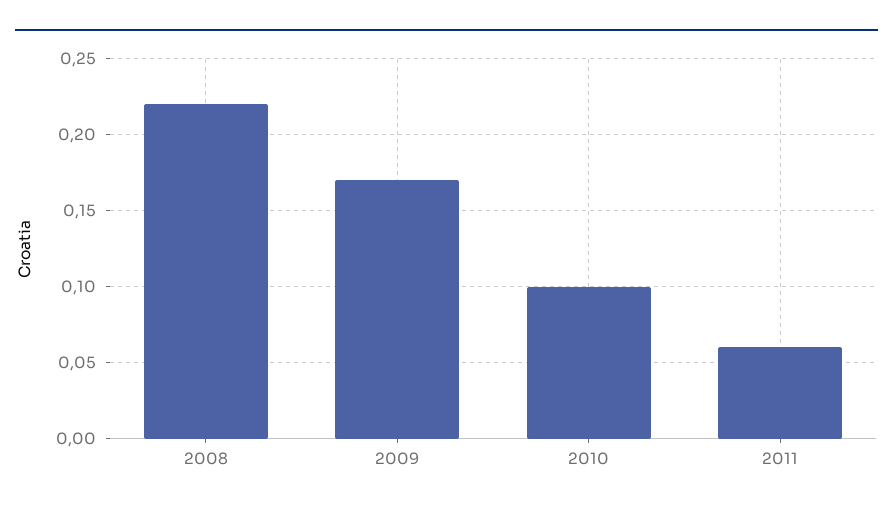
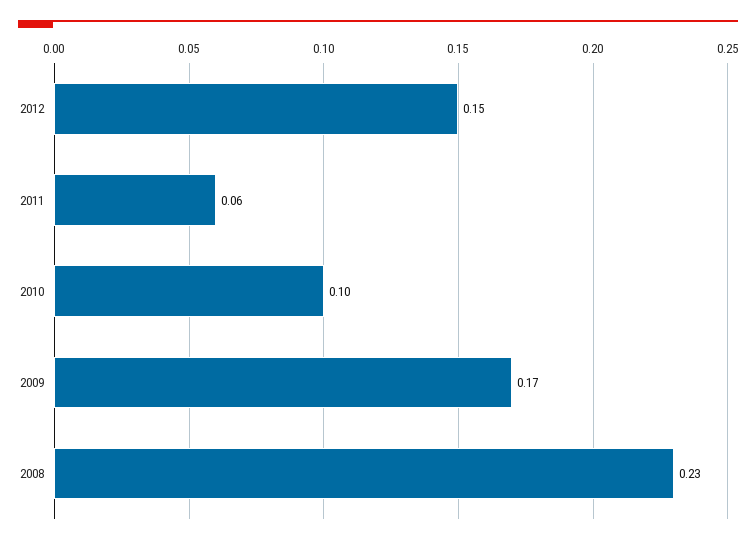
2008: 0.22 -> 0.23
2012: none -> 0.15

